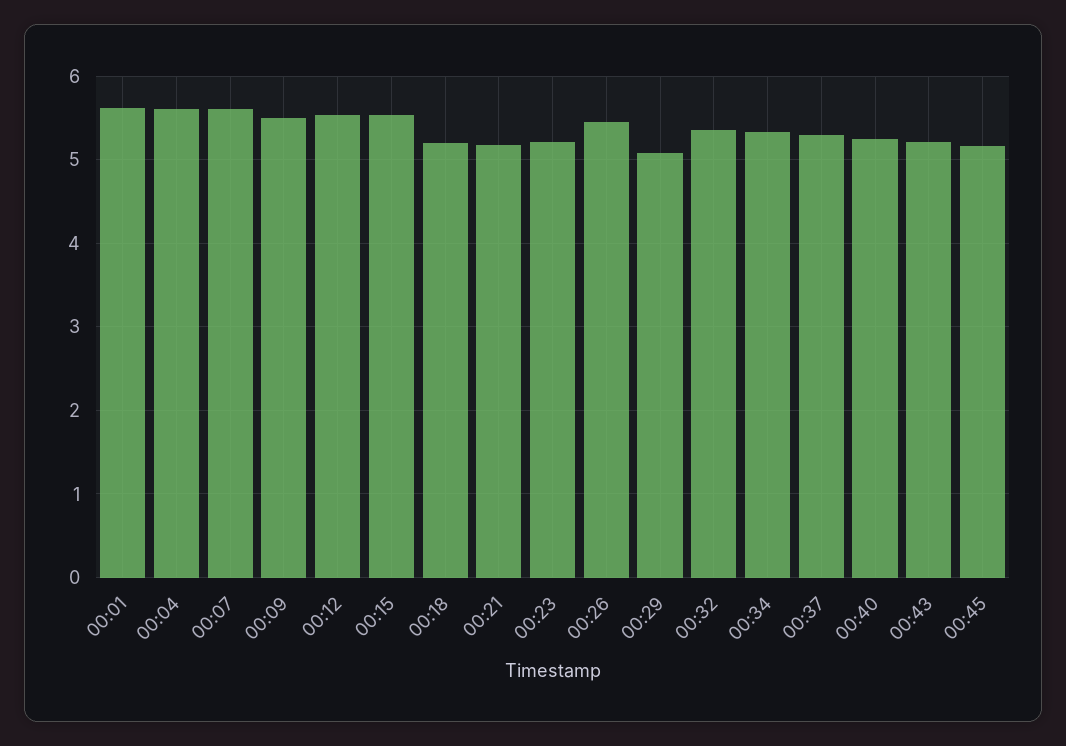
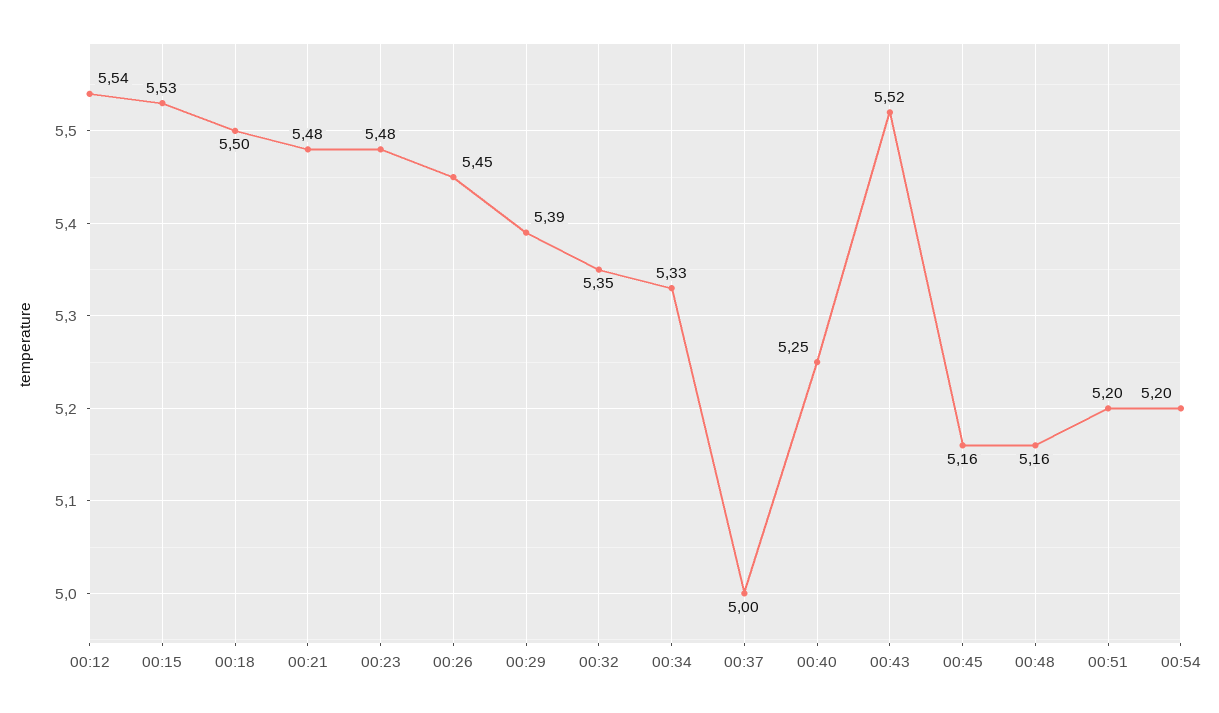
00:01: 5.6 -> none
00:04: 5.6 -> none
00:07: 5.6 -> none
00:09: 5.5 -> none
00:18: 5.2 -> 5.5
00:21: 5.2 -> 5.48
00:23: 5.2 -> 5.48
00:29: 5.1 -> 5.39
00:37: 5.3 -> 5
00:43: 5.2 -> 5.52
00:48: none -> 5.16
00:51: none -> 5.2
00:54: none -> 5.2

